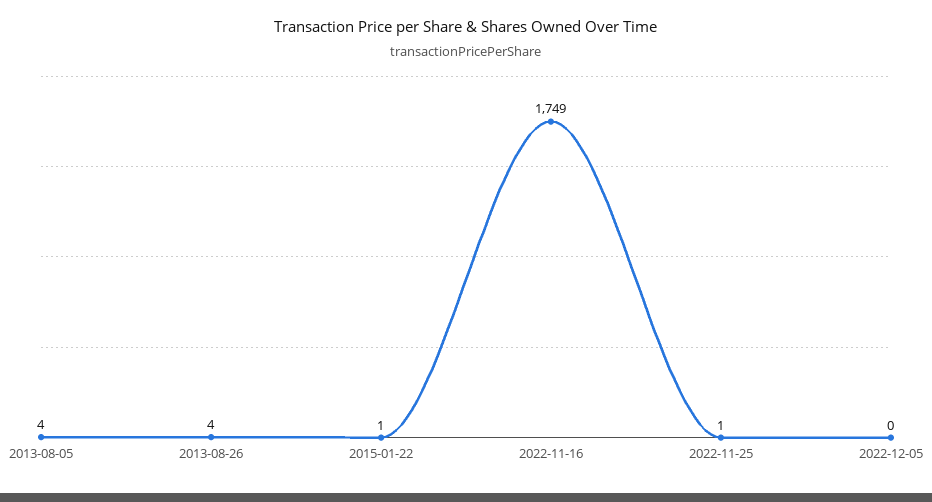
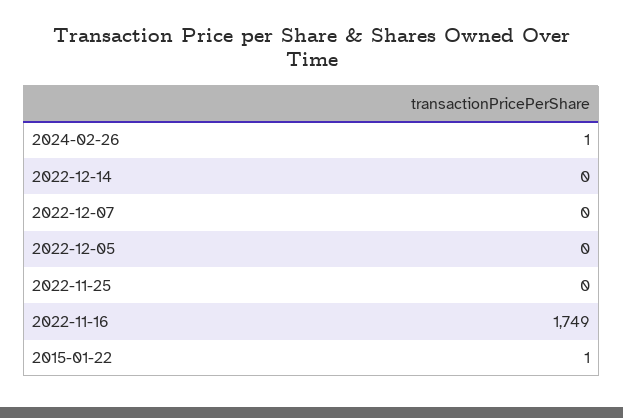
2013-08-05: 4 -> none
2013-08-26: 4 -> none
2022-11-25: 1 -> 0
2024-02-26: none -> 1
2022-12-14: none -> 0
2022-12-07: none -> 0

